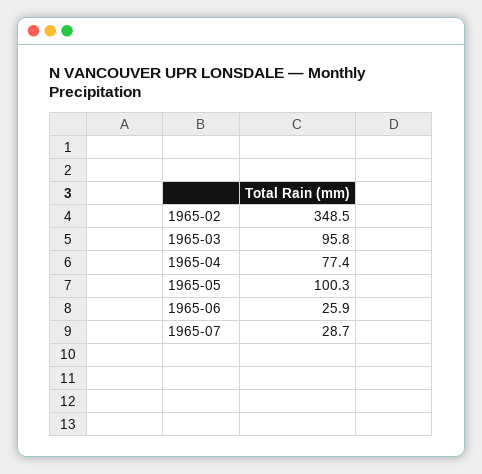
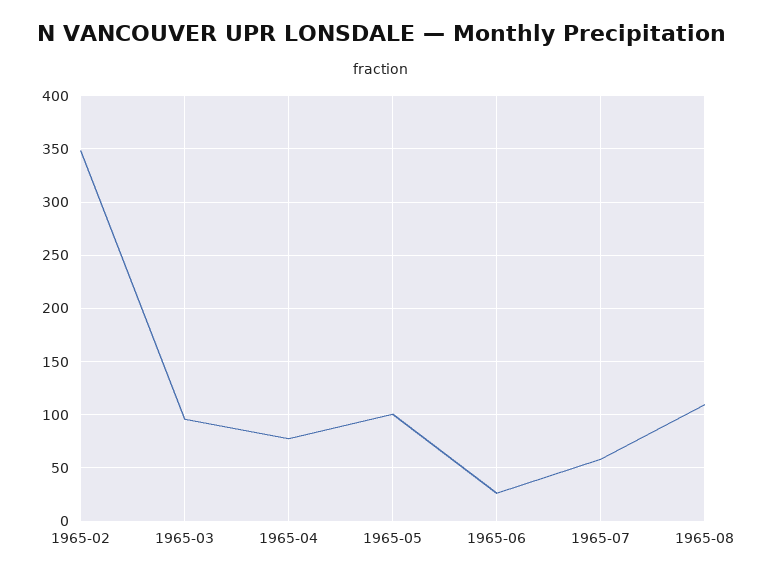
1965-07: 28.7 -> 60
1965-08: none -> 110

